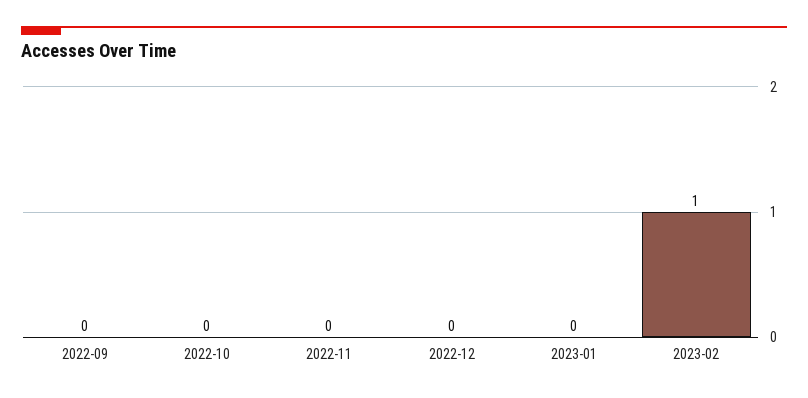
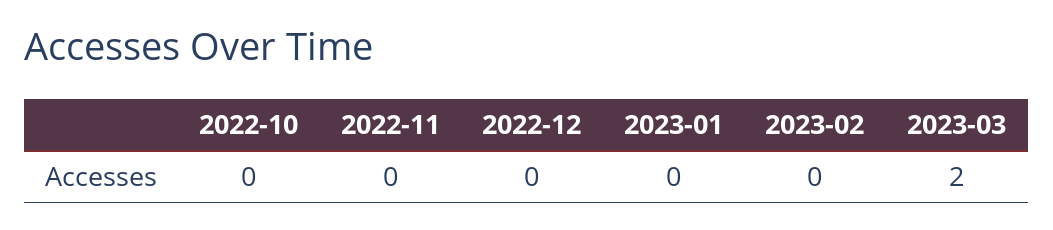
2022-09: 0 -> none
2023-02: 1 -> 0
2023-03: none -> 2

